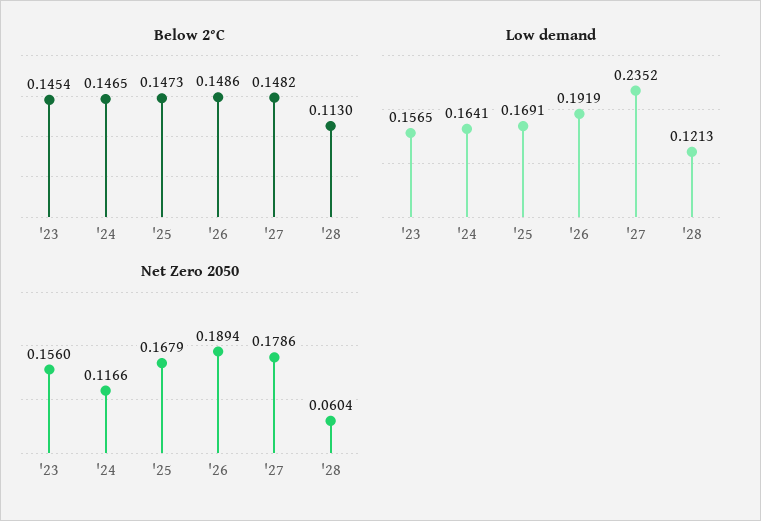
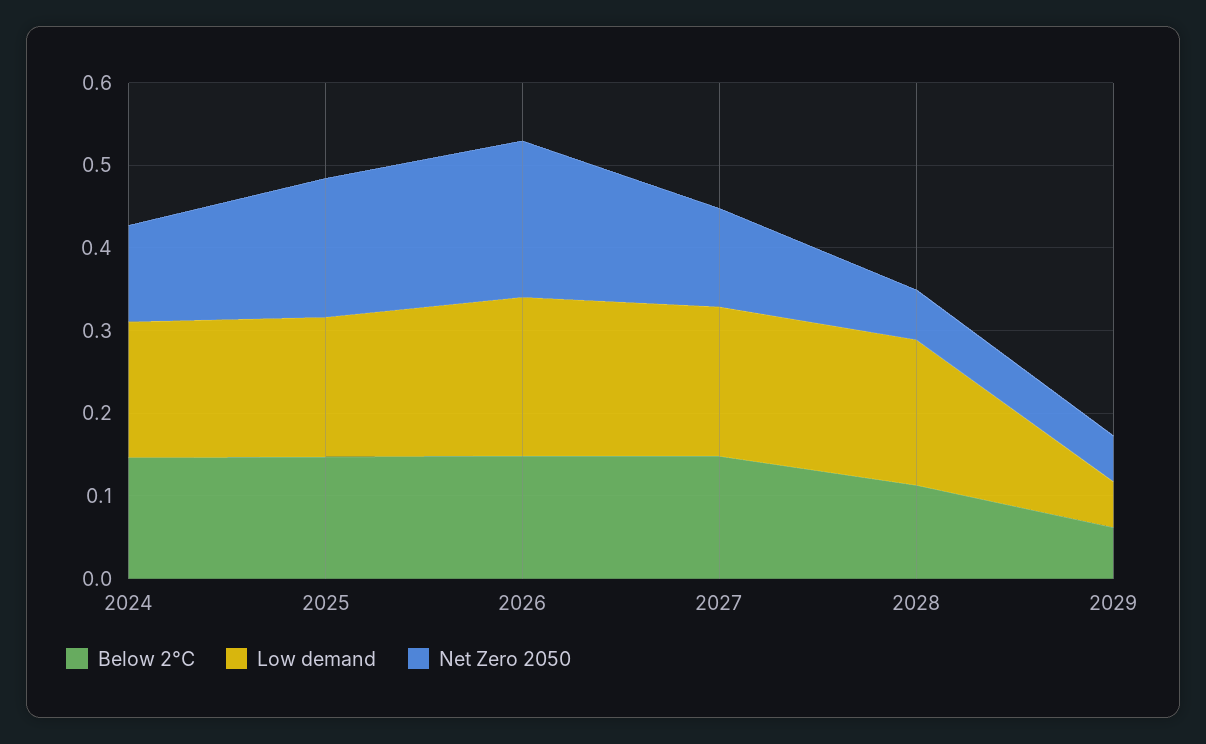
Below 2°C, '23: 0.1454 -> none
Low demand, '23: 0.1565 -> none
Low demand, '27: 0.2352 -> 0.18
Low demand, '28: 0.1213 -> 0.18
Net Zero 2050, '23: 0.156 -> none
Net Zero 2050, '27: 0.1786 -> 0.12
Below 2°C, 2029: none -> 0.06
Low demand, 2029: none -> 0.06
Net Zero 2050, 2029: none -> 0.06

